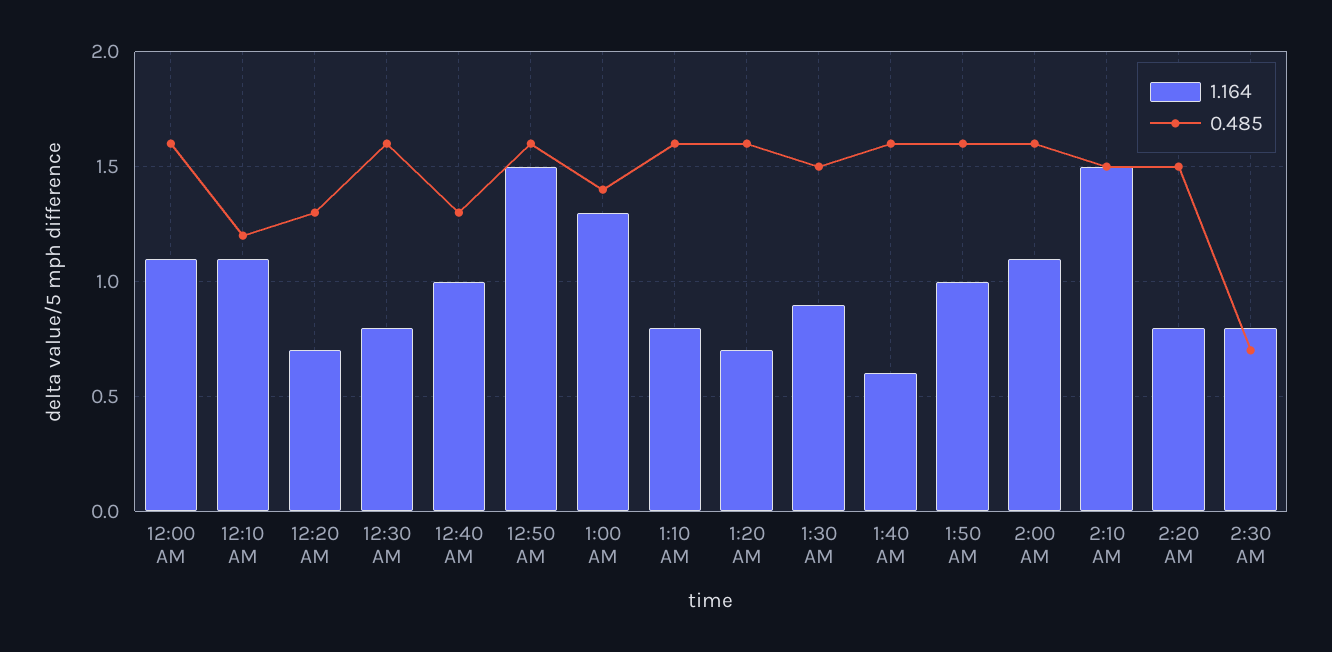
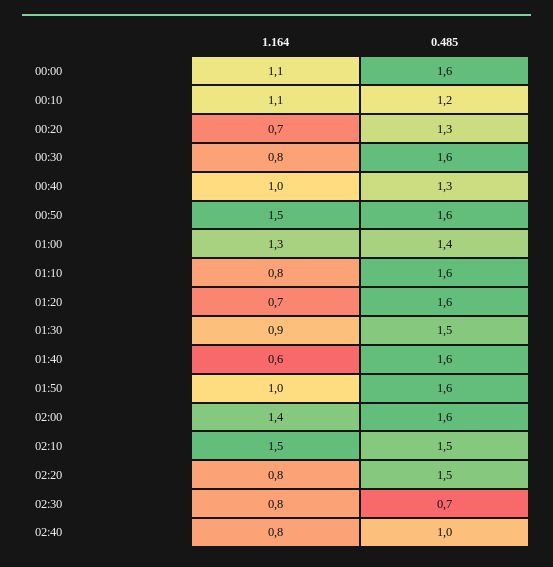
1.164, 2:00 AM: 1.1 -> 1.4
1.164, 02:40: none -> 0.8
0.485, 02:40: none -> 1

